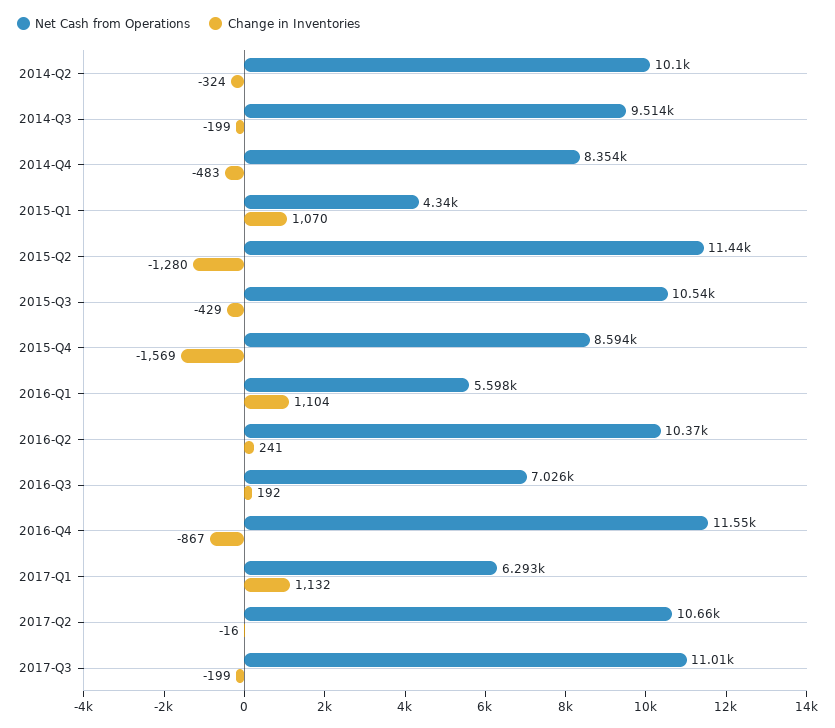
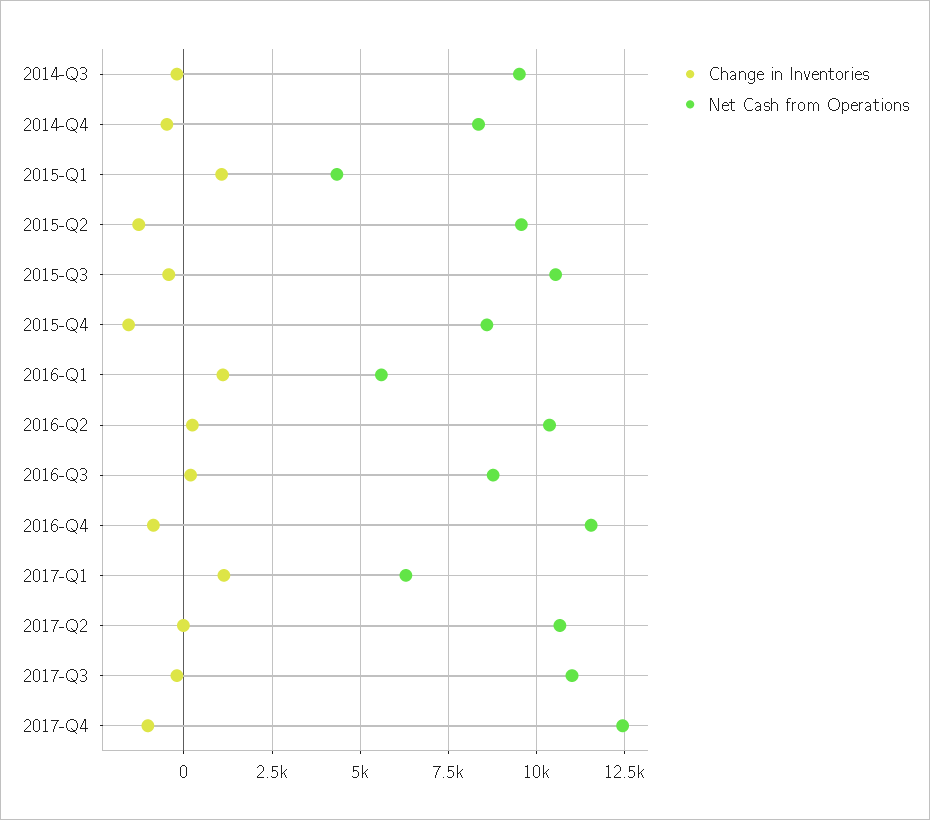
Net Cash from Operations, 2014-Q2: 10100 -> none
Change in Inventories, 2014-Q2: -324 -> none
Net Cash from Operations, 2015-Q2: 11440 -> 9500
Net Cash from Operations, 2016-Q3: 7026 -> 8750
Change in Inventories, 2017-Q4: none -> -1000
Net Cash from Operations, 2017-Q4: none -> 12500

